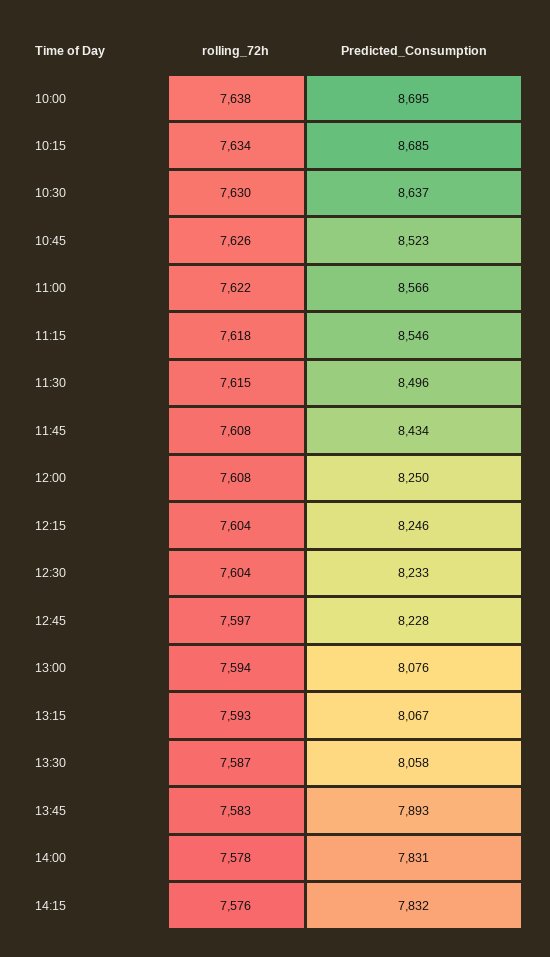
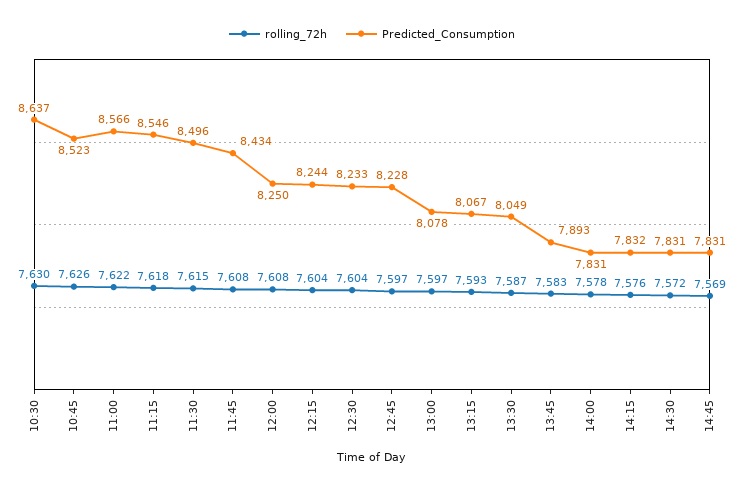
rolling_72h, 10:00: 7638 -> none
Predicted_Consumption, 10:00: 8695 -> none
rolling_72h, 10:15: 7634 -> none
Predicted_Consumption, 10:15: 8685 -> none
Predicted_Consumption, 12:15: 8246 -> 8244
rolling_72h, 13:00: 7594 -> 7597
Predicted_Consumption, 13:00: 8076 -> 8078
Predicted_Consumption, 13:30: 8058 -> 8049
rolling_72h, 14:30: none -> 7572
Predicted_Consumption, 14:30: none -> 7831
rolling_72h, 14:45: none -> 7569
Predicted_Consumption, 14:45: none -> 7831

